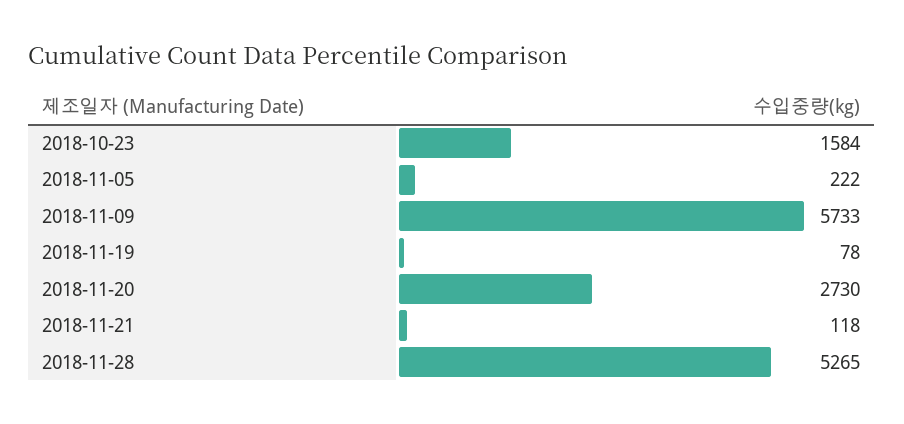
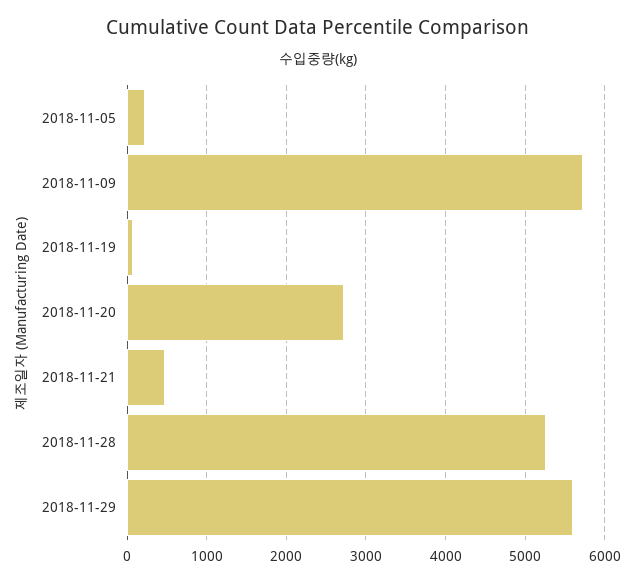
2018-10-23: 1584 -> none
2018-11-21: 118 -> 500
2018-11-29: none -> 5600

